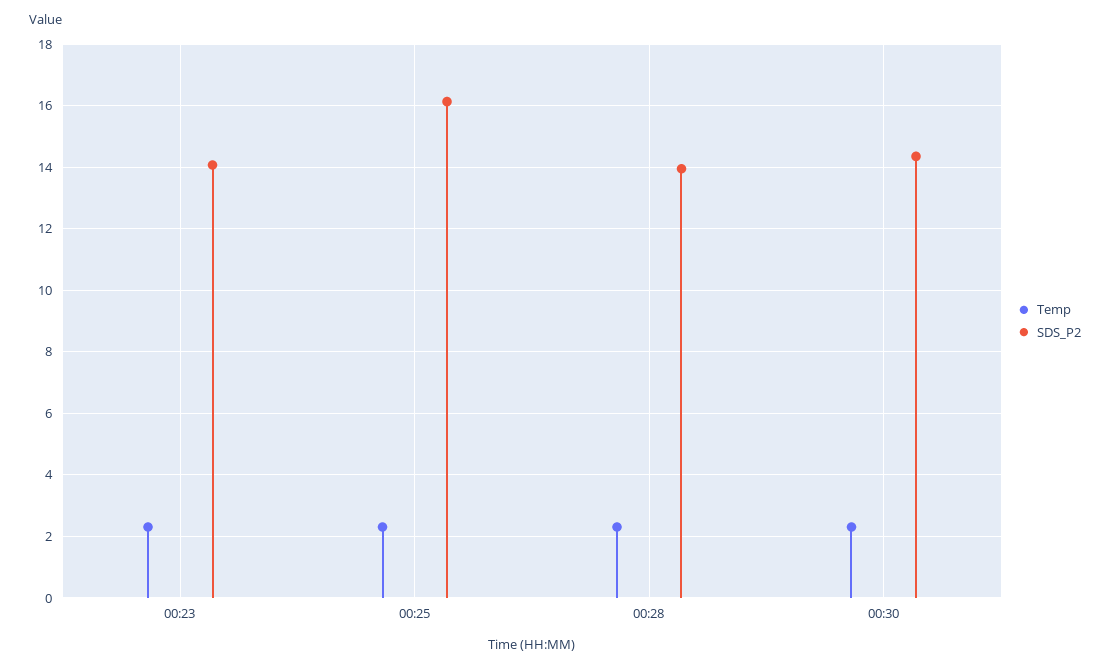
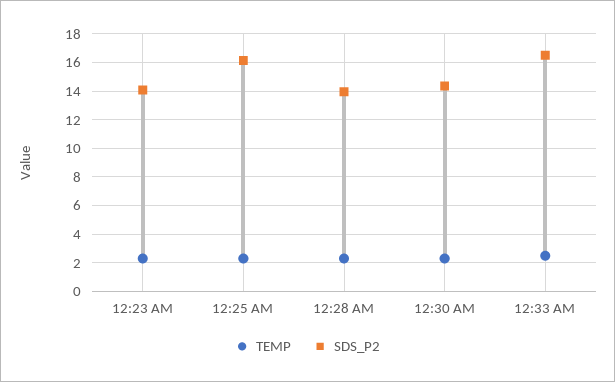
Temp, 12:33 AM: none -> 2.5
SDS_P2, 12:33 AM: none -> 16.5

